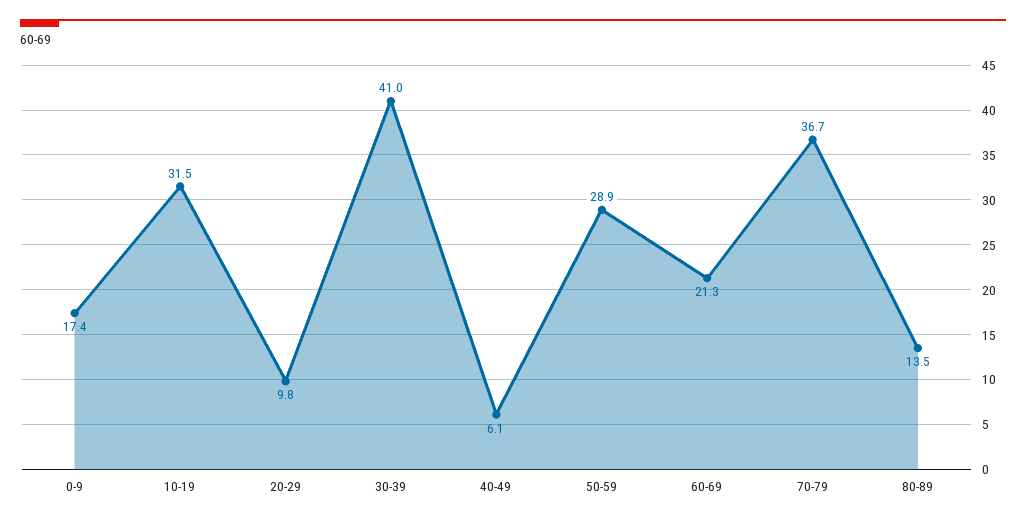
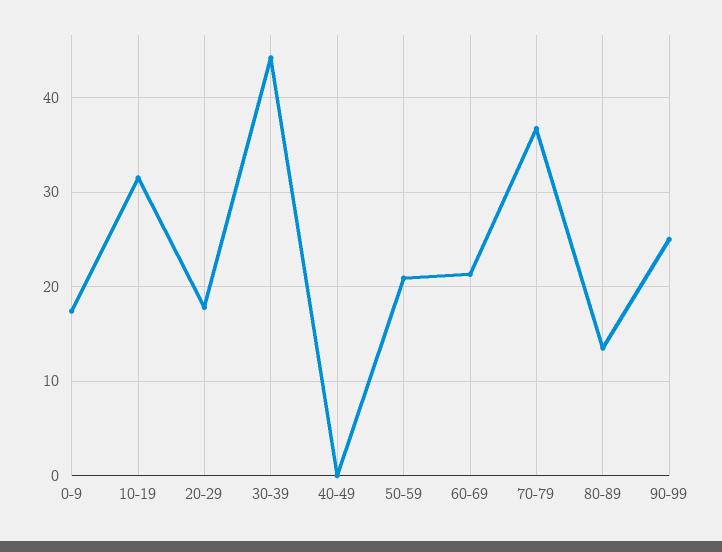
20-29: 9.8 -> 18
30-39: 41 -> 44
40-49: 6.1 -> 0
50-59: 28.9 -> 21
90-99: none -> 25

